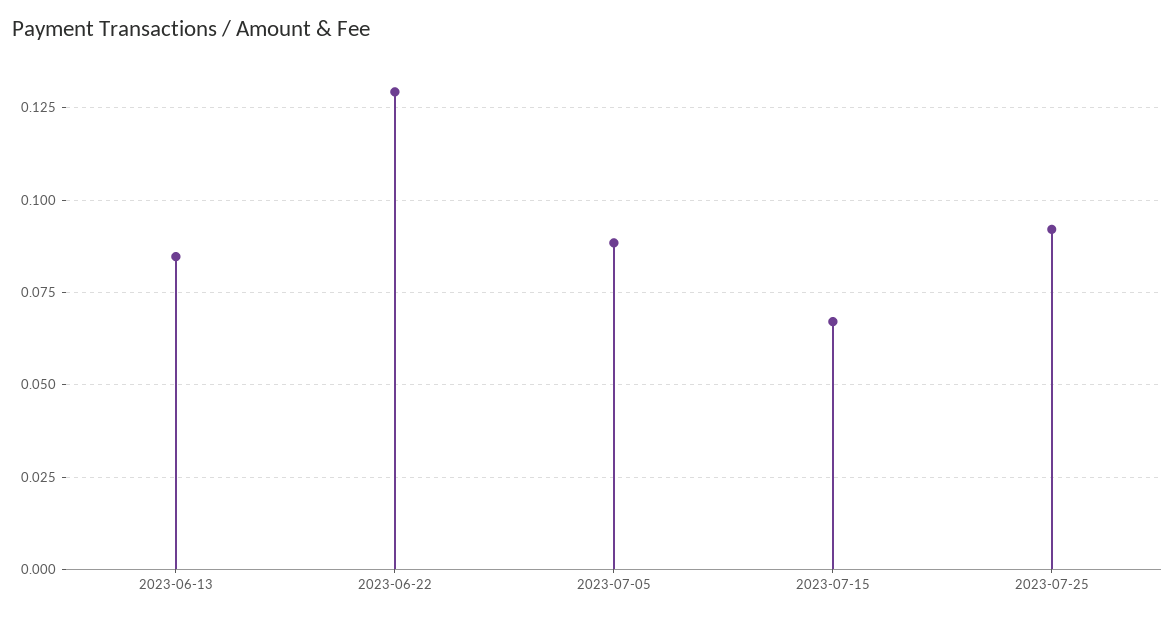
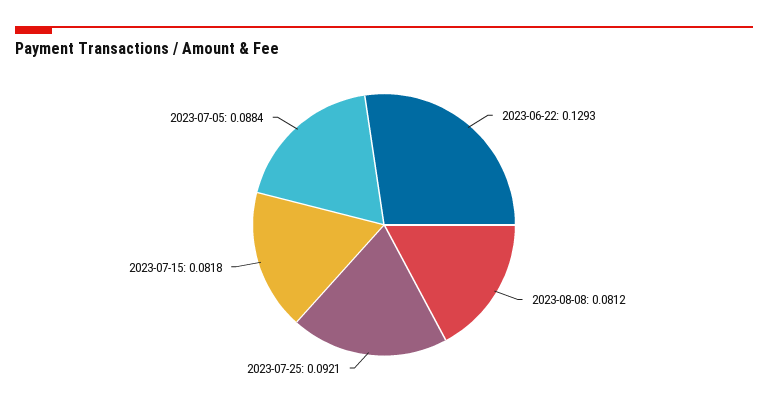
2023-06-13: 0.085 -> none
2023-07-15: 0.0675 -> 0.0818
2023-08-08: none -> 0.0812

